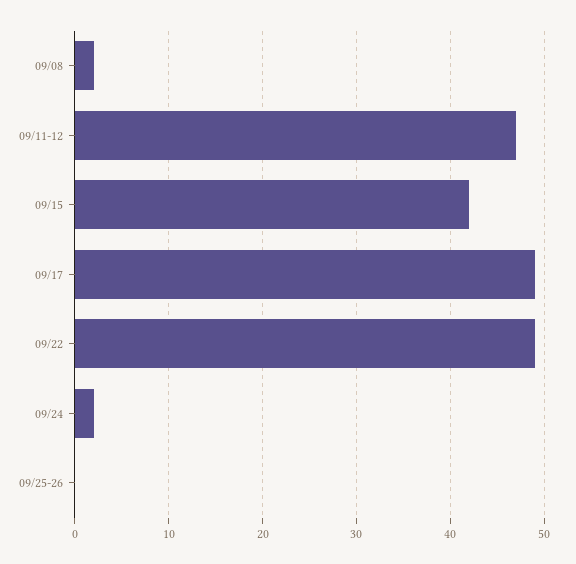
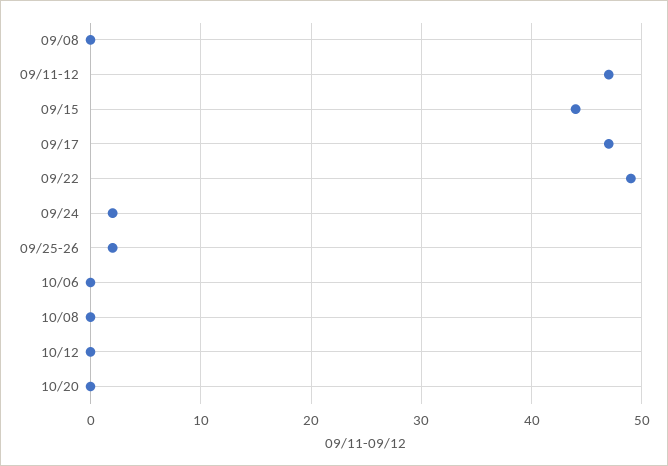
09/08: 2 -> 0
09/15: 42 -> 44
09/17: 49 -> 47
09/25-26: 0 -> 2
10/06: none -> 0
10/08: none -> 0
10/12: none -> 0
10/20: none -> 0

